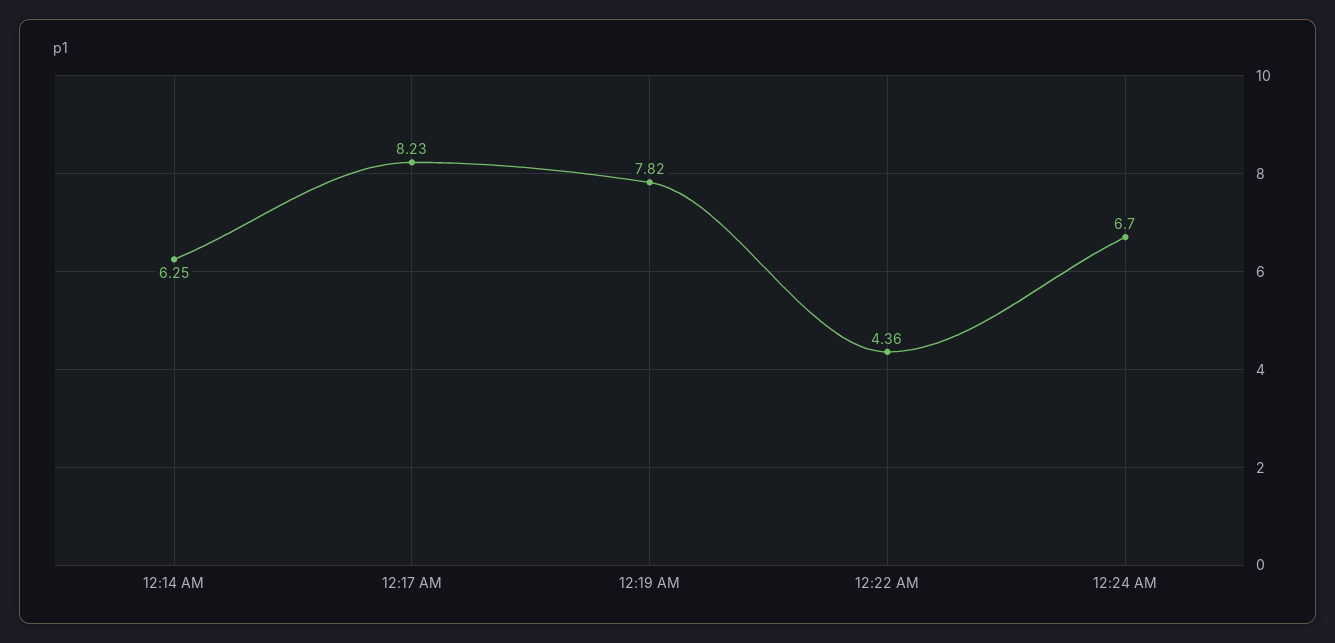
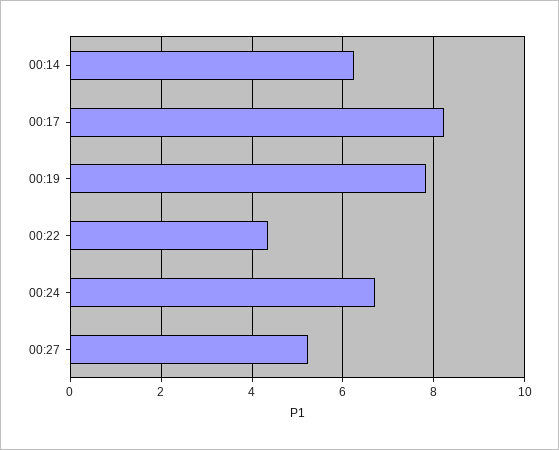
00:27: none -> 5.2

